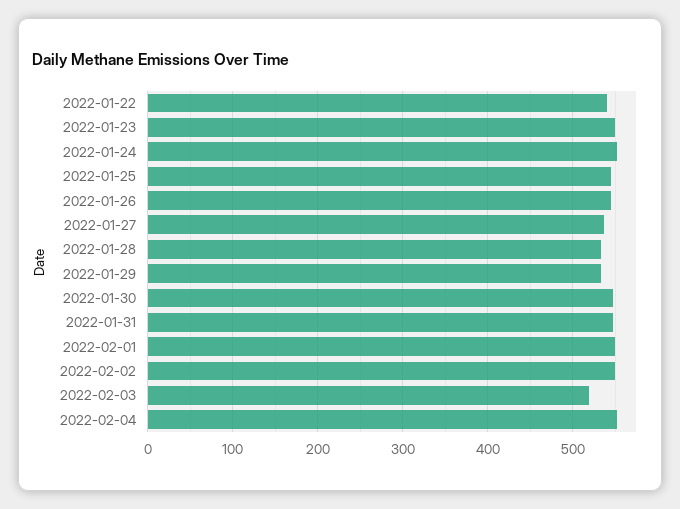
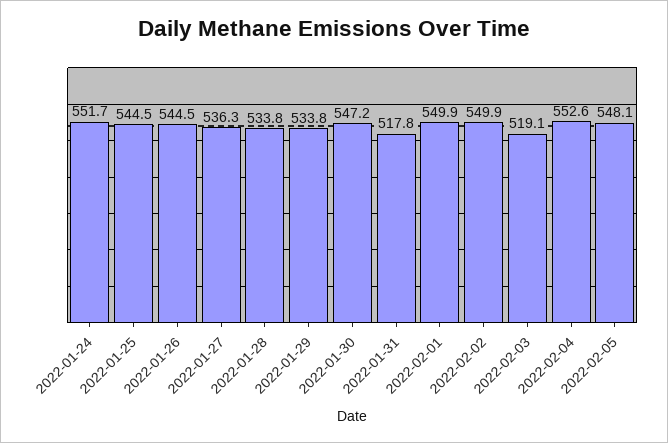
2022-01-22: 540 -> none
2022-01-23: 550 -> none
2022-01-31: 550 -> 517.8
2022-02-05: none -> 548.1

